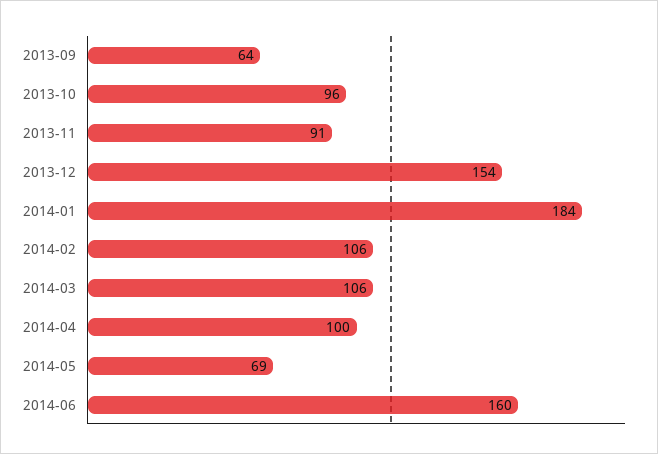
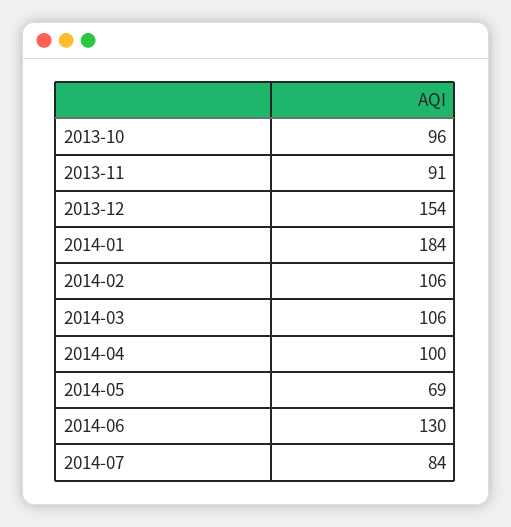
2013-09: 64 -> none
2014-06: 160 -> 130
2014-07: none -> 84

